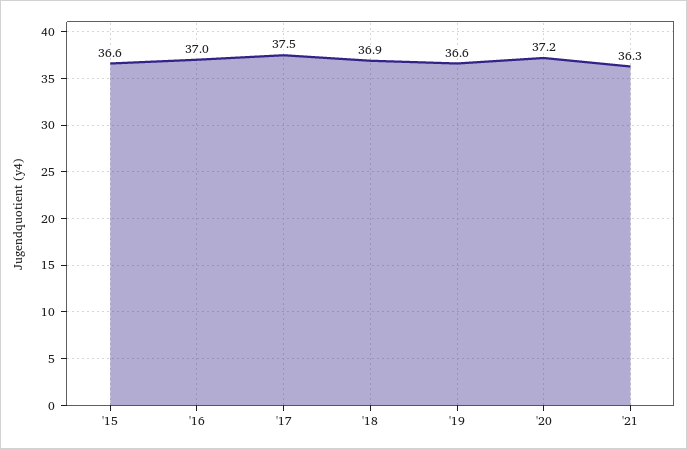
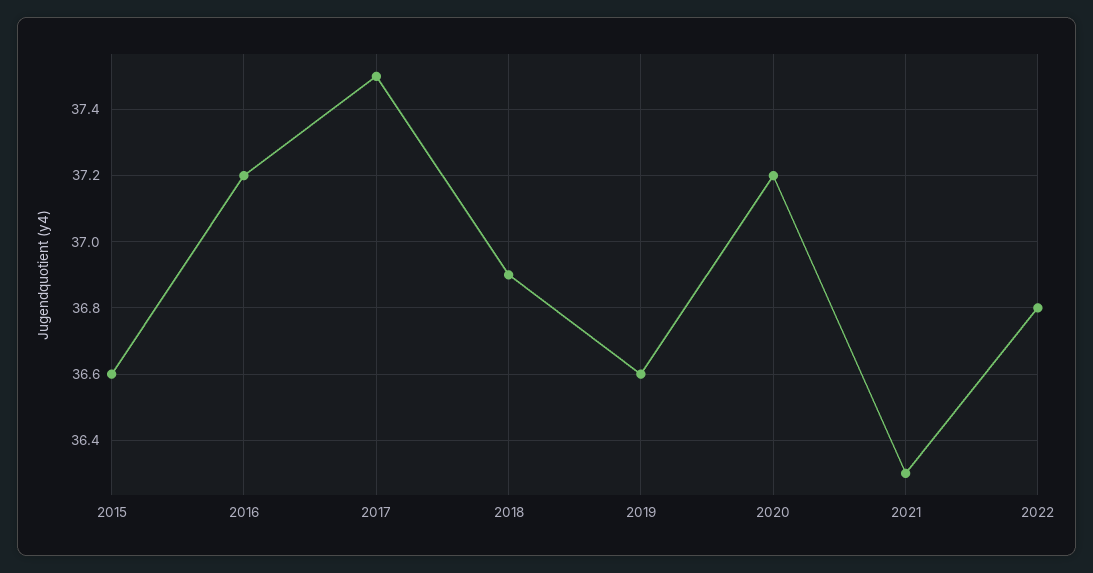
'16: 37 -> 37.2
2022: none -> 36.8

